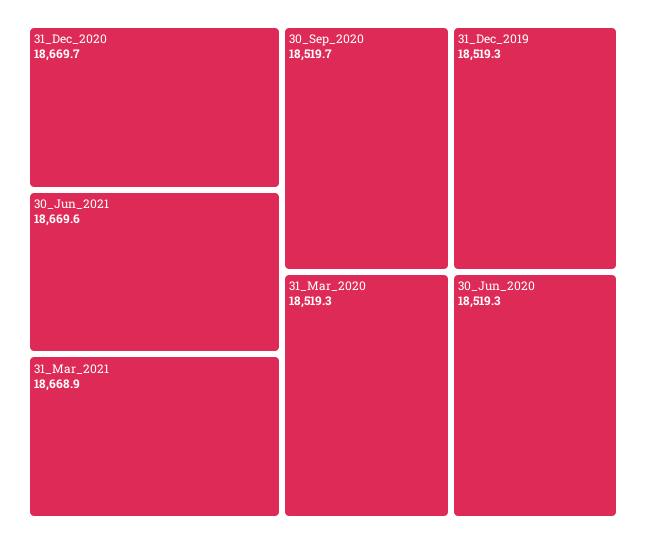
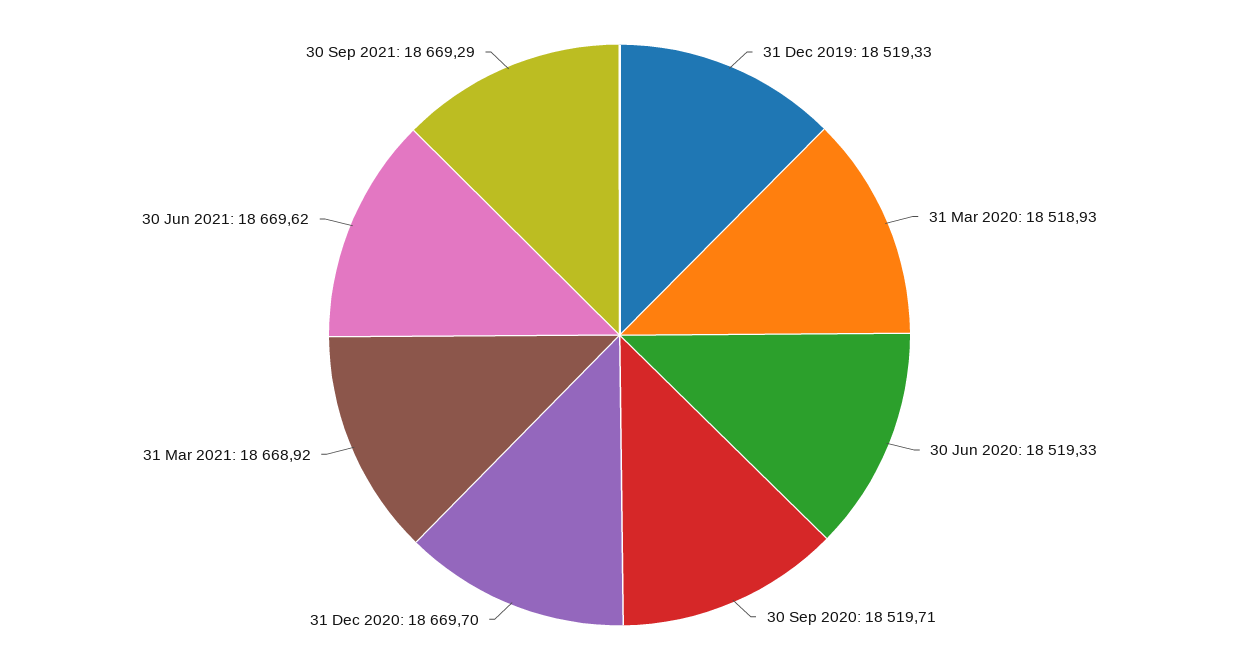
31_Mar_2020: 18519.3 -> 18518.93
30 Sep 2021: none -> 18669.29

